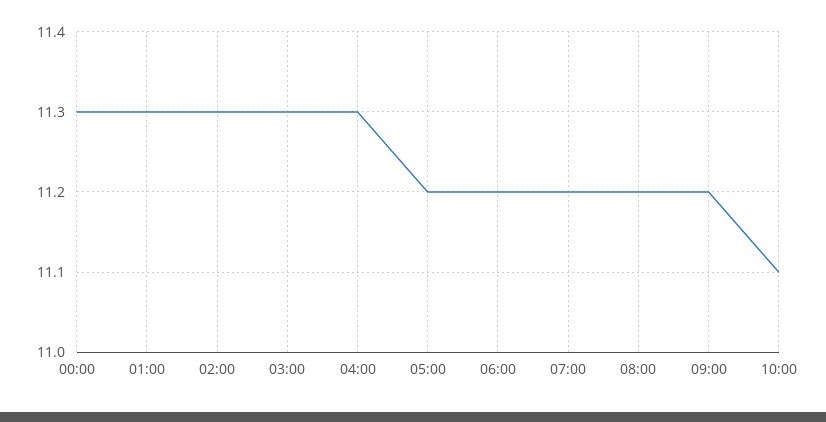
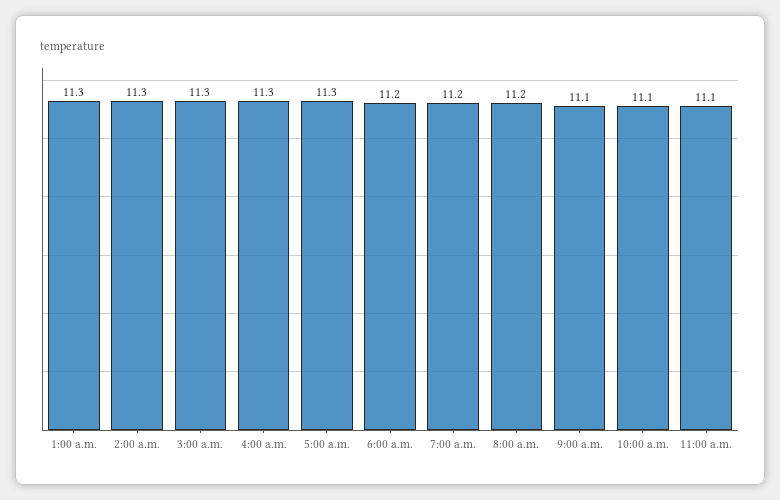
00:00: 11.3 -> none
05:00: 11.2 -> 11.3
09:00: 11.2 -> 11.1
11:00 a.m.: none -> 11.1

